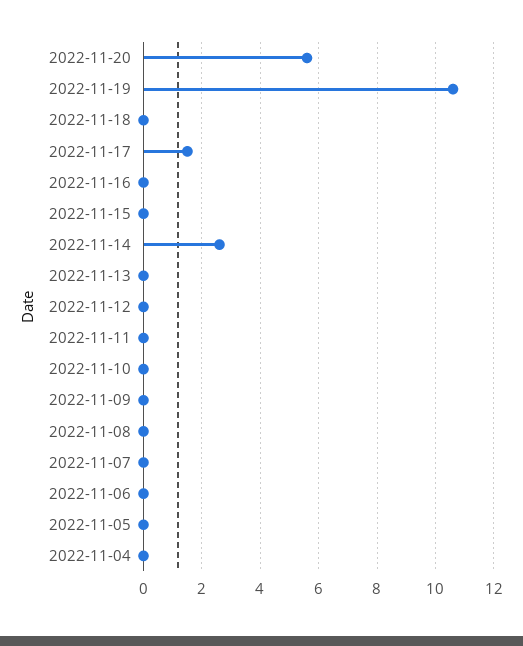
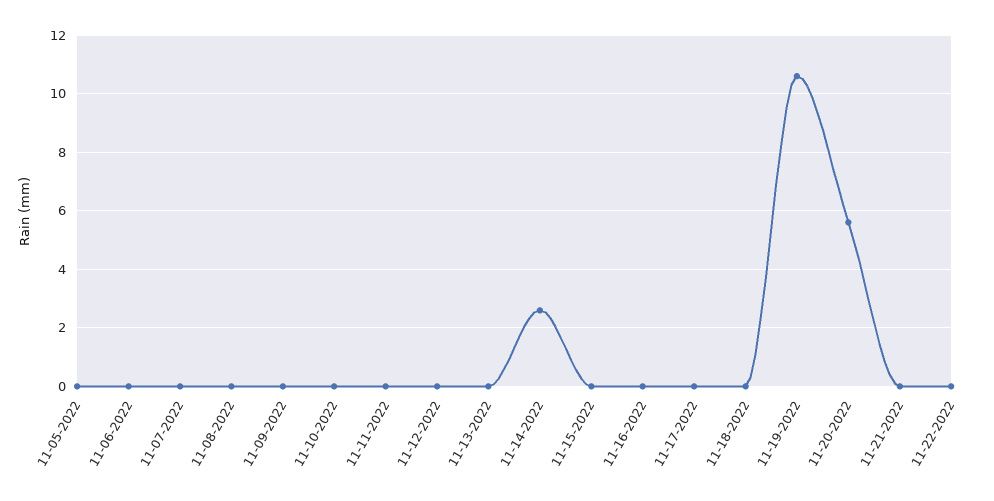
2022-11-17: 1.5 -> 0
2022-11-04: 0 -> none
11-21-2022: none -> 0
11-22-2022: none -> 0

